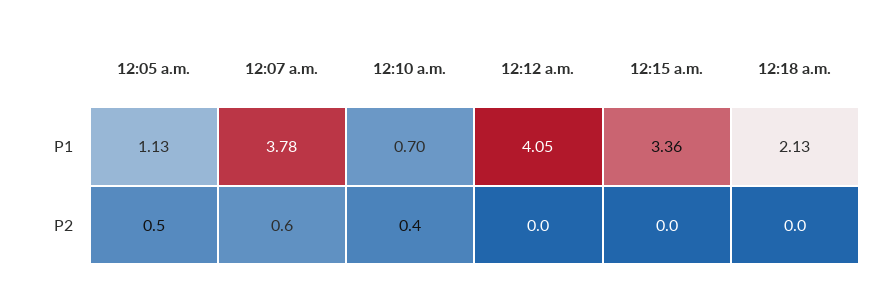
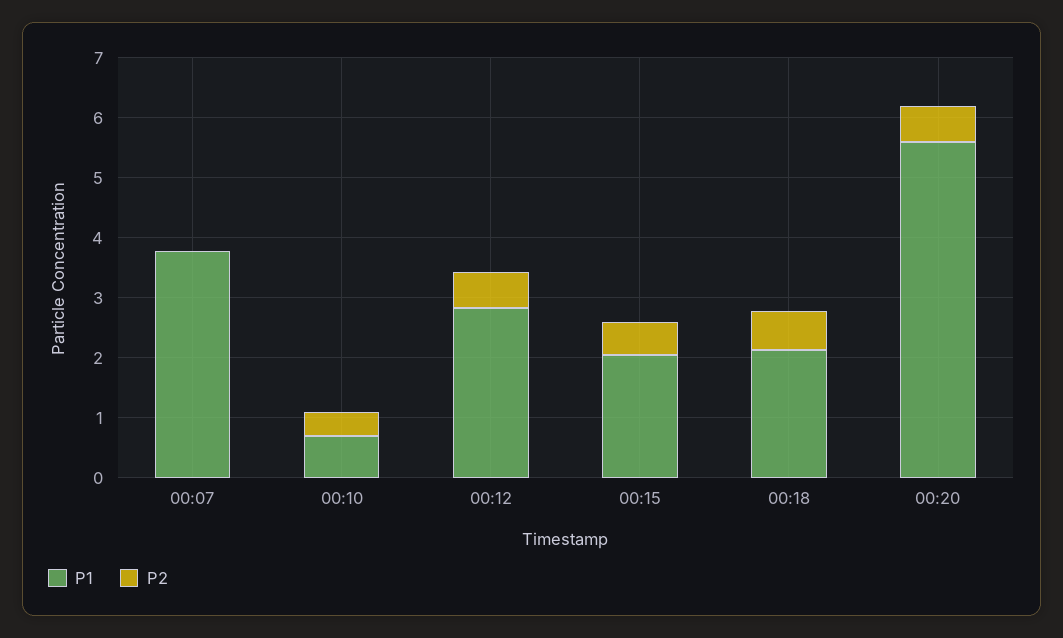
P1, 12:05 a.m.: 1.13 -> none
P1, 12:12 a.m.: 4.05 -> 2.8
P1, 12:15 a.m.: 3.36 -> 2
P2, 12:05 a.m.: 0.5 -> none
P2, 12:07 a.m.: 0.6 -> 0
P2, 12:12 a.m.: 0 -> 0.6
P2, 12:15 a.m.: 0 -> 0.6
P2, 12:18 a.m.: 0 -> 0.6
P1, 00:20: none -> 5.6
P2, 00:20: none -> 0.6

